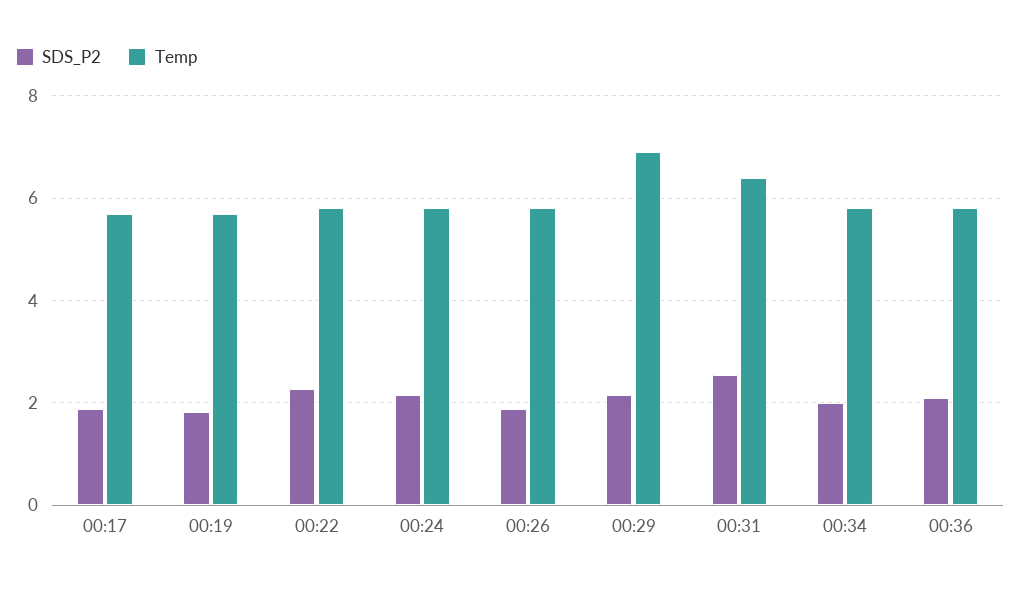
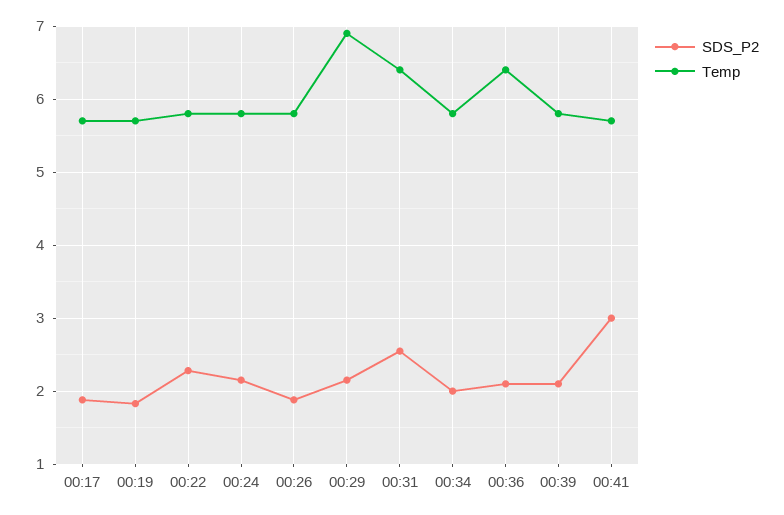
Temp, 00:36: 5.8 -> 6.4
SDS_P2, 00:39: none -> 2.1
Temp, 00:39: none -> 5.8
SDS_P2, 00:41: none -> 3
Temp, 00:41: none -> 5.7

